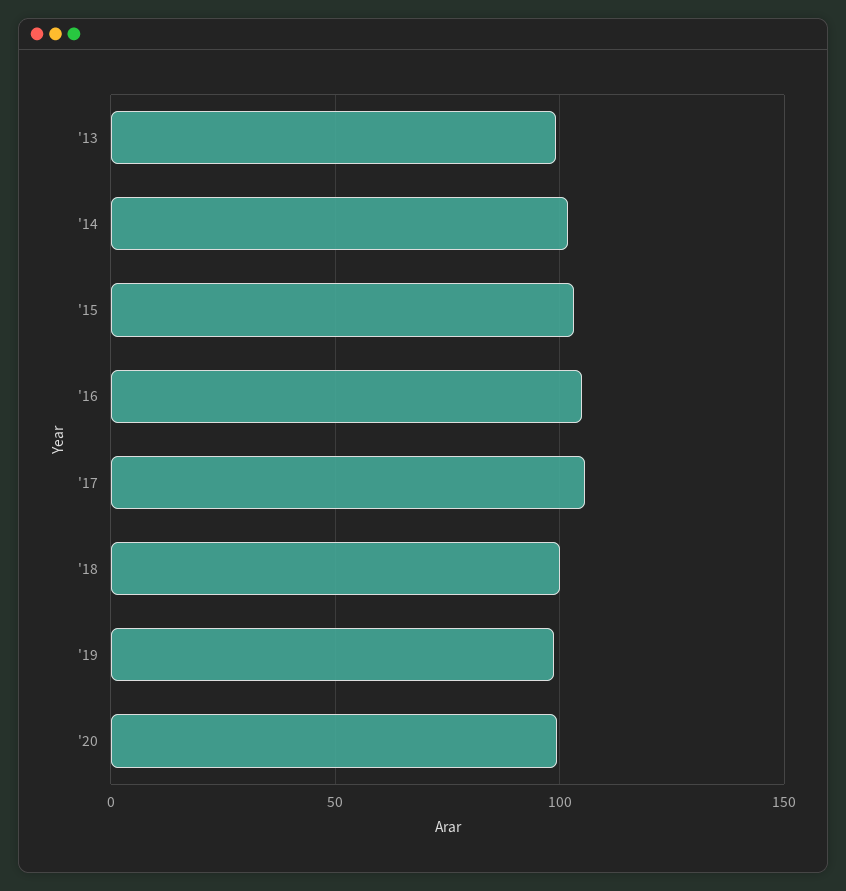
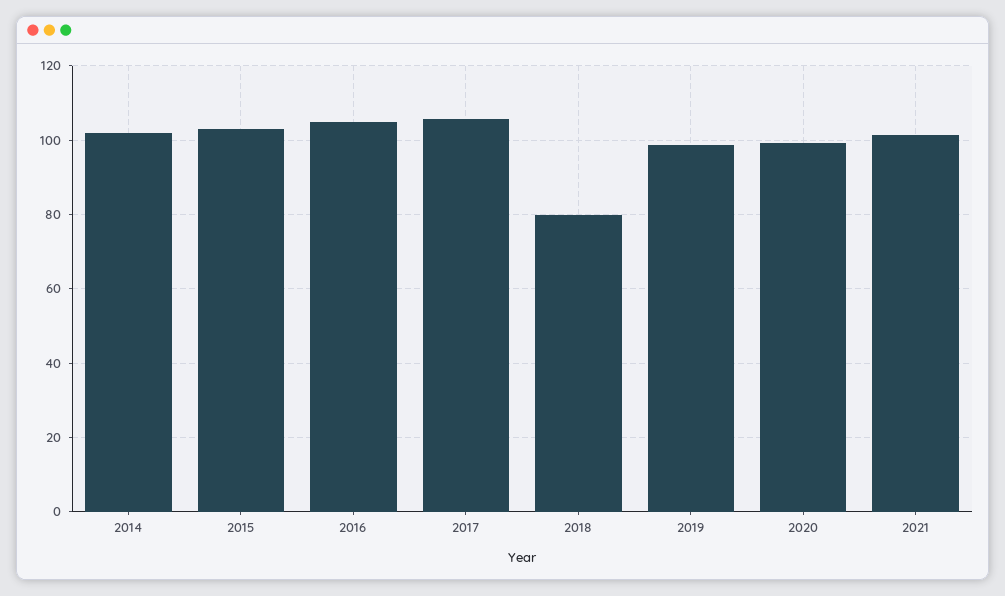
'13: 100 -> none
'18: 100 -> 80
2021: none -> 102

